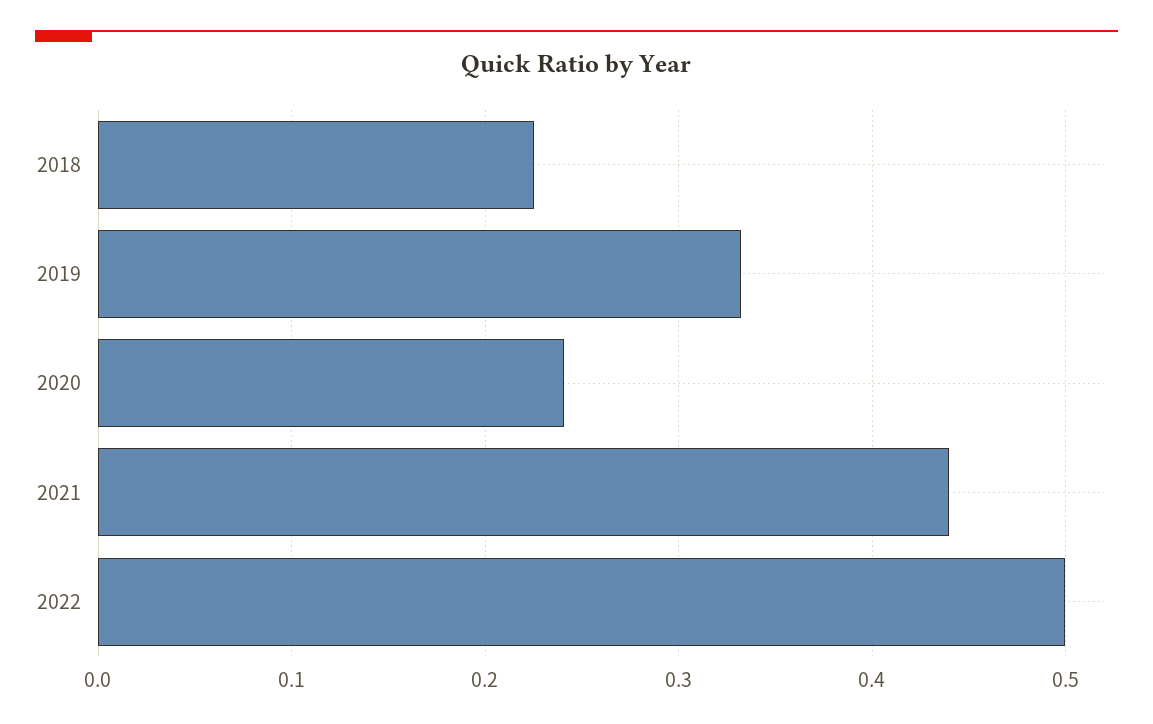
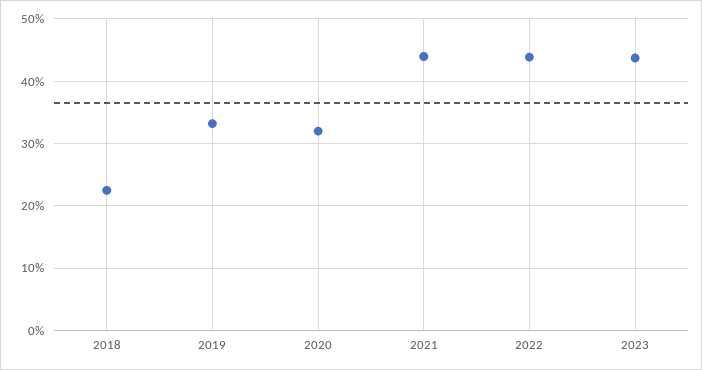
2020: 0.24 -> 0.32
2022: 0.5 -> 0.44
2023: none -> 0.44

